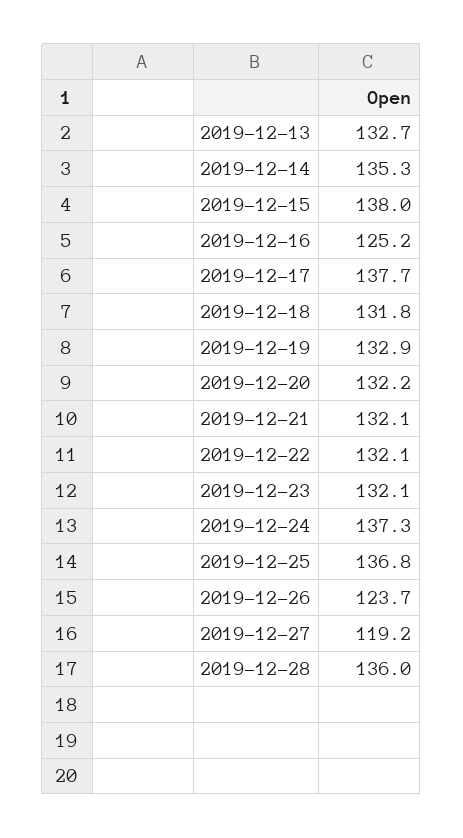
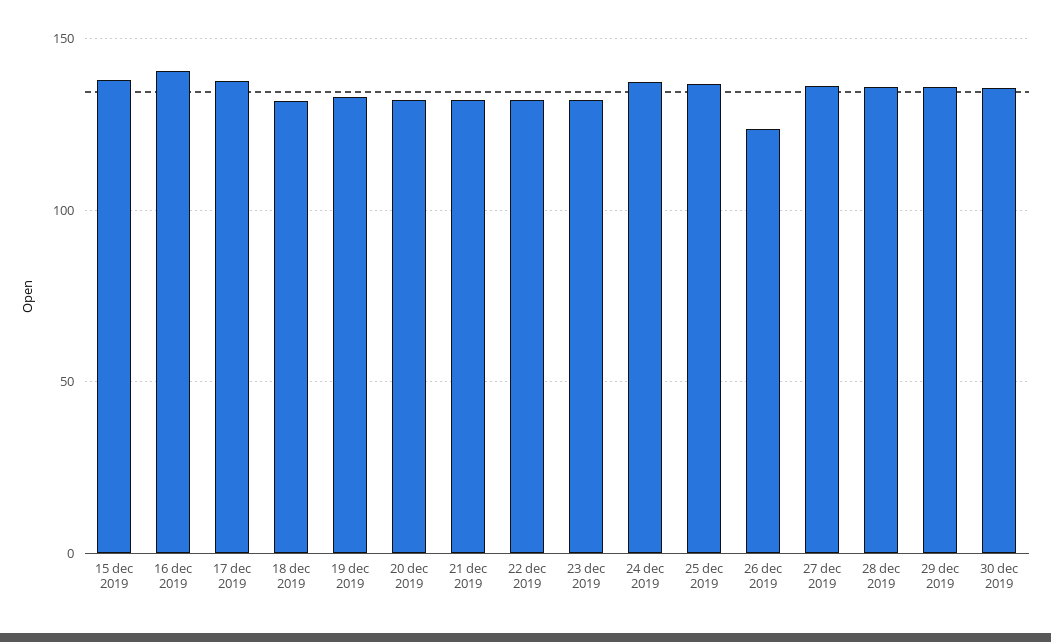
2019-12-13: 132.7 -> none
2019-12-14: 135.3 -> none
2019-12-16: 125.2 -> 140
2019-12-27: 119.2 -> 135
29 dec 2019: none -> 135
30 dec 2019: none -> 135

